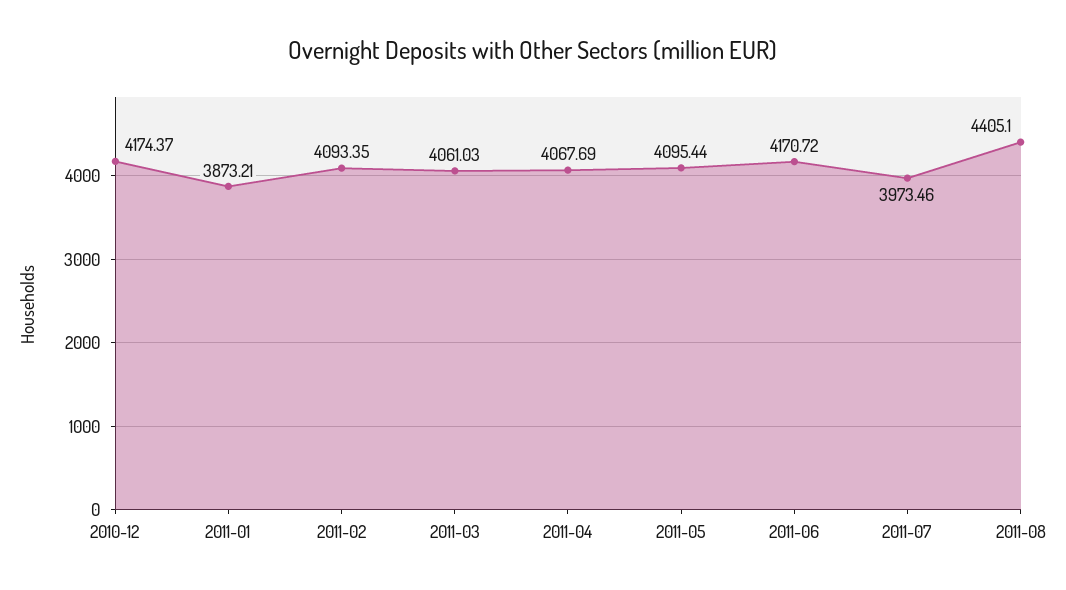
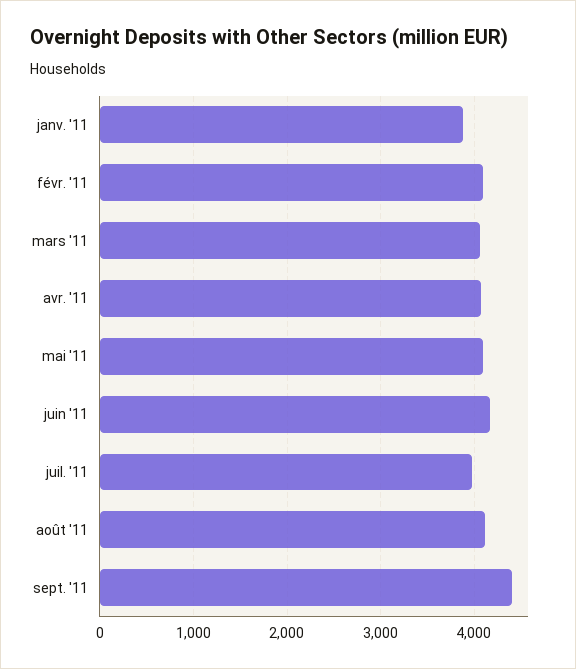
2010-12: 4174.37 -> none
2011-08: 4405.1 -> 4100
sept. '11: none -> 4400

